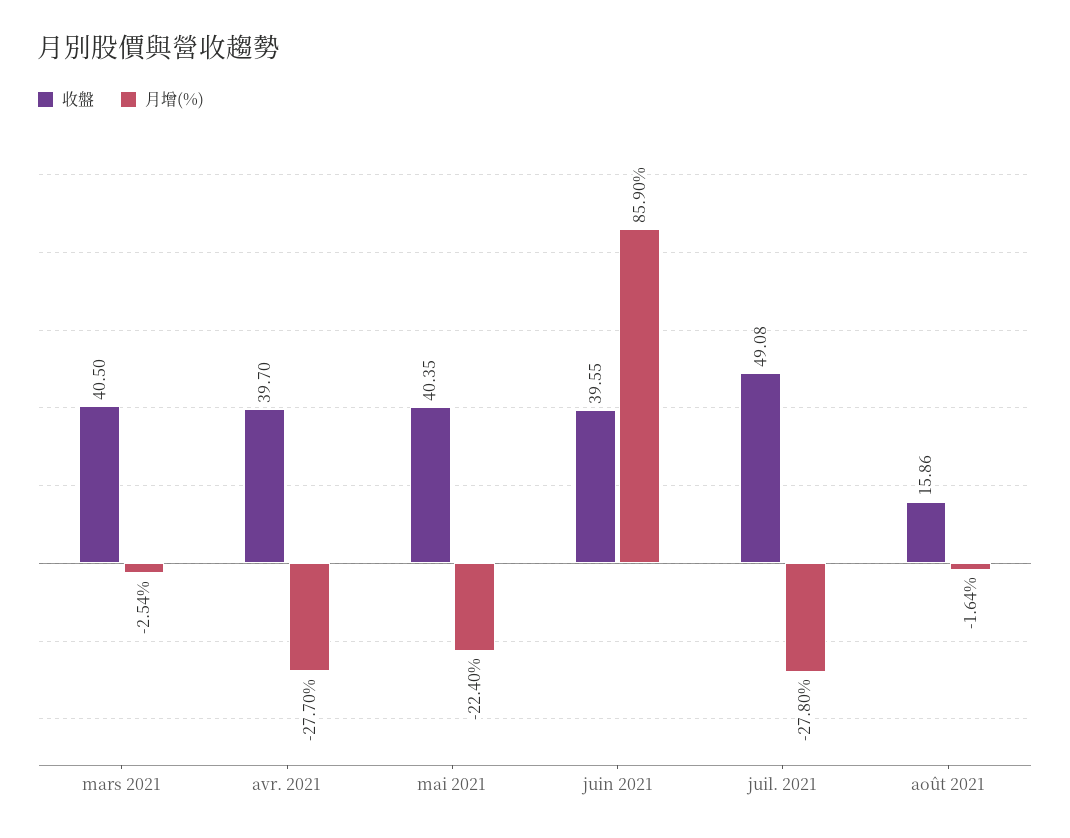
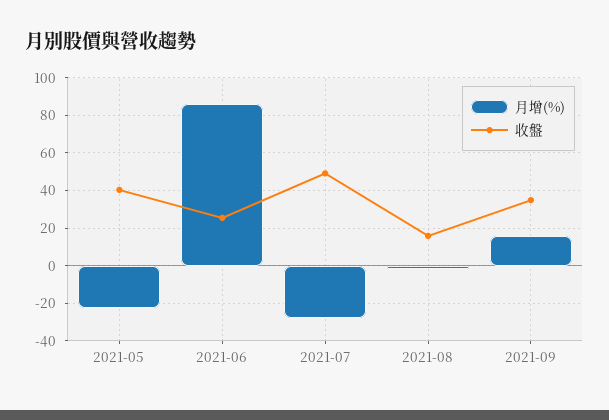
收盤, mars 2021: 40.5 -> none
月增(%), mars 2021: -2.54 -> none
收盤, avr. 2021: 39.7 -> none
月增(%), avr. 2021: -27.7 -> none
收盤, juin 2021: 39.55 -> 25
月增(%), 2021-09: none -> 15
收盤, 2021-09: none -> 35

